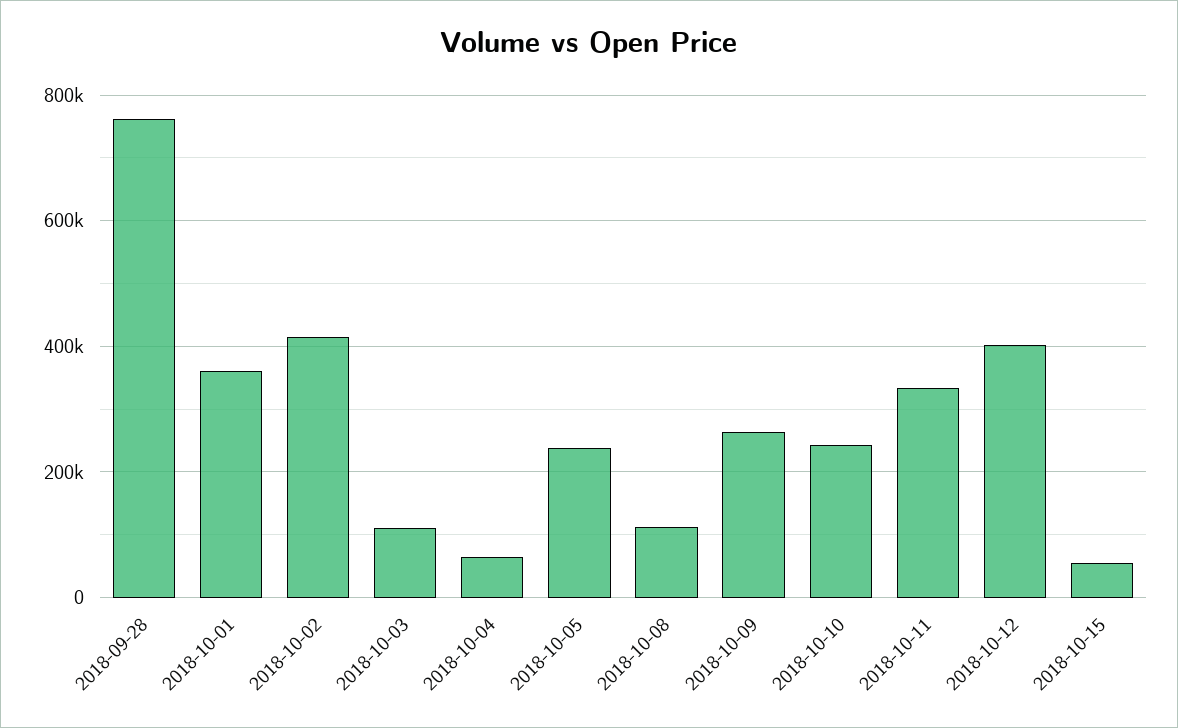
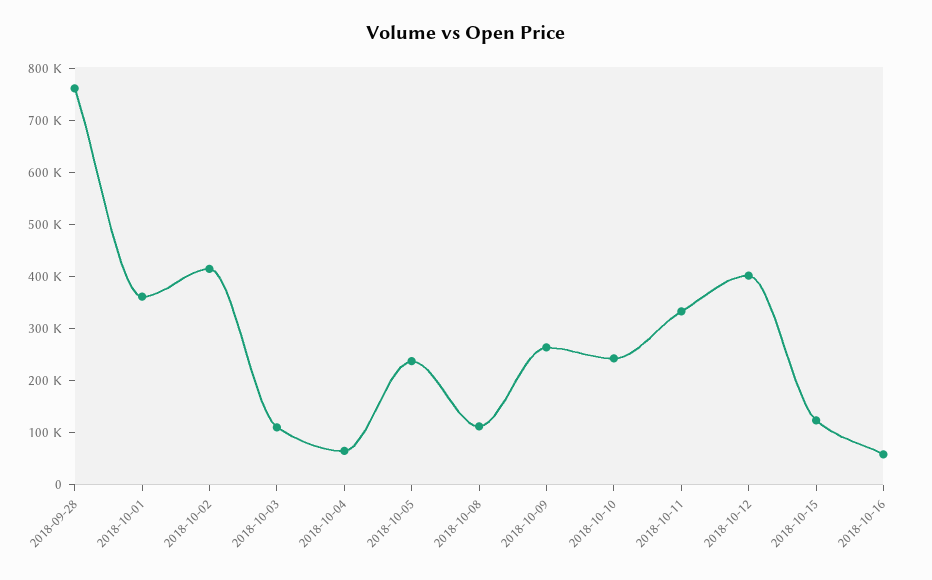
2018-10-15: 60000 -> 120000
2018-10-16: none -> 60000

